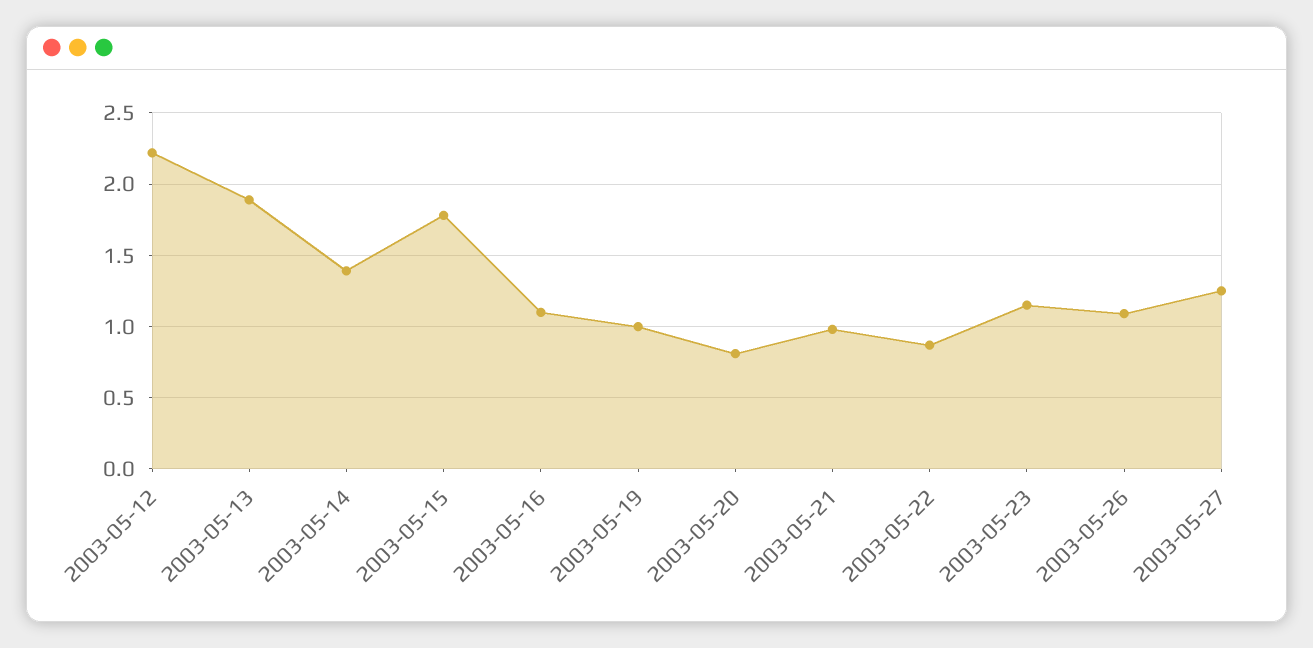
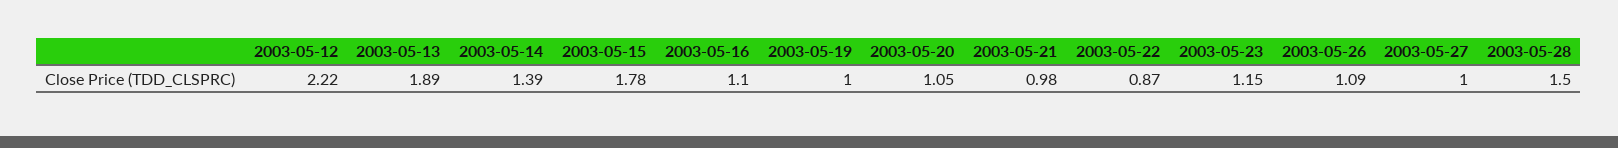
2003-05-20: 0.8 -> 1.05
2003-05-27: 1.25 -> 1
2003-05-28: none -> 1.5

